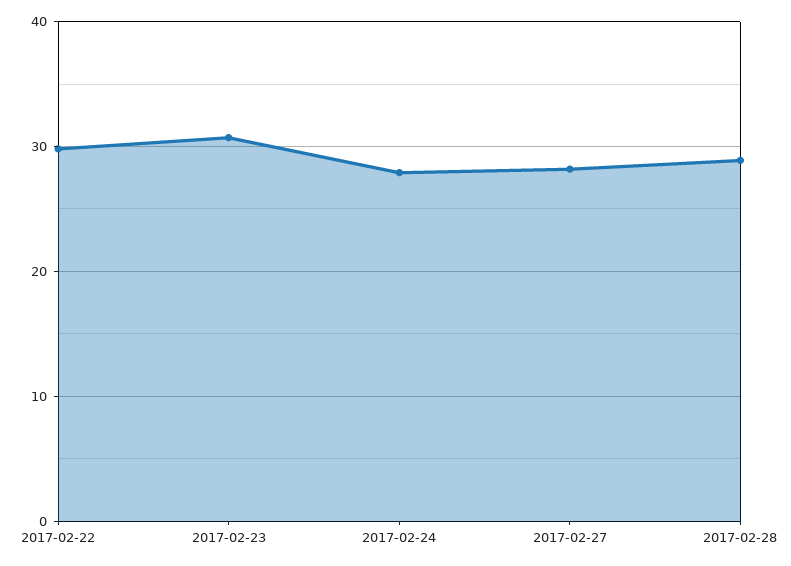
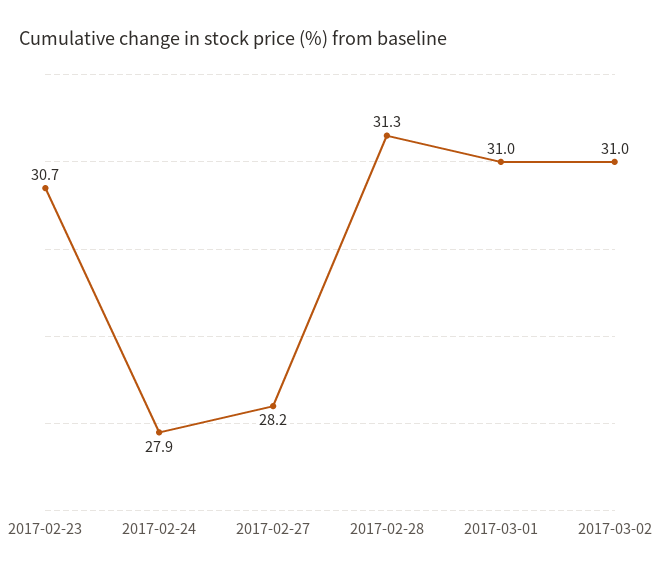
2017-02-22: 30 -> none
2017-02-28: 29 -> 31.3
2017-03-01: none -> 31
2017-03-02: none -> 31

